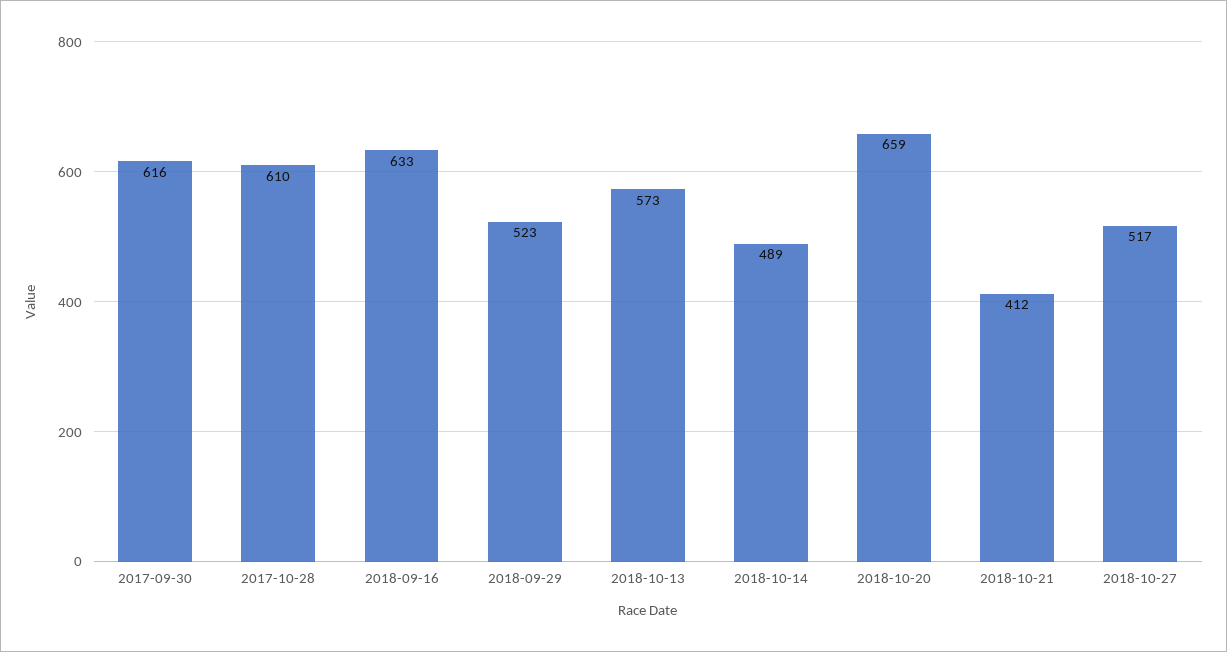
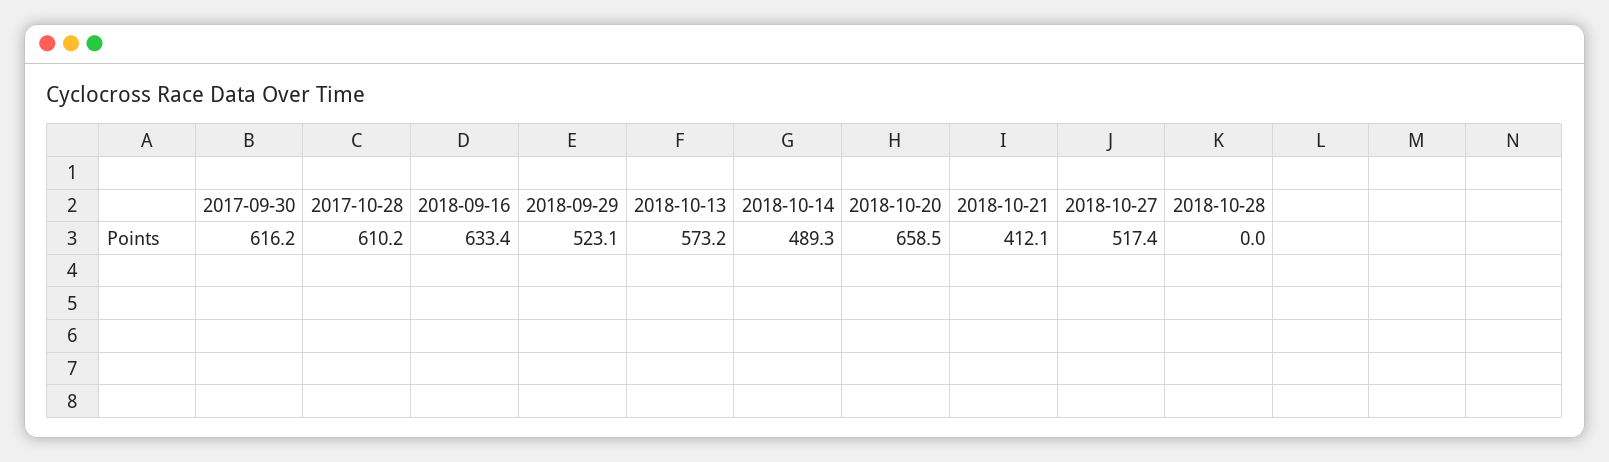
2018-10-28: none -> 0

